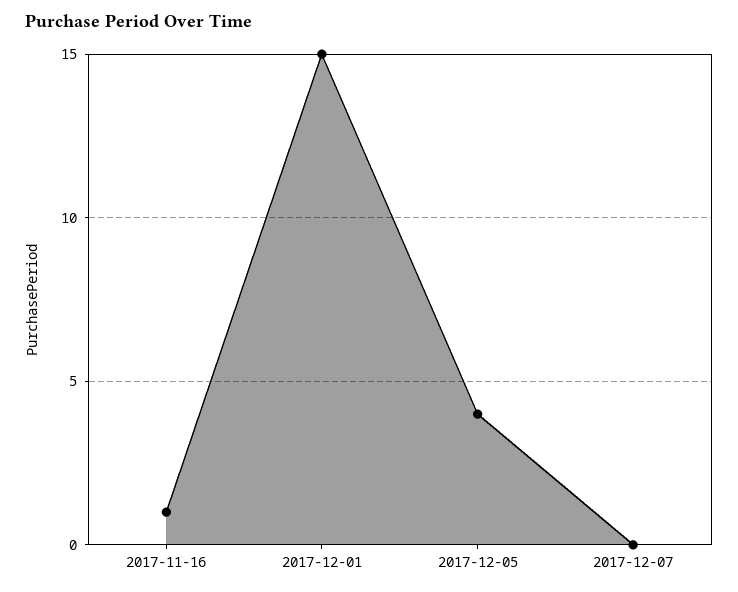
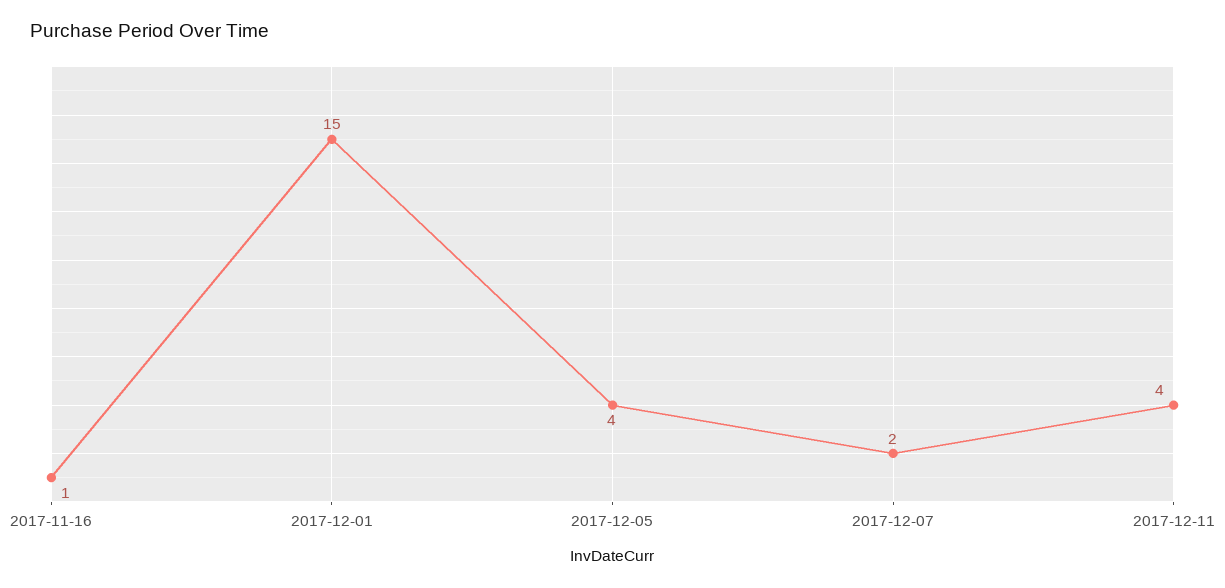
2017-12-07: 0 -> 2
2017-12-11: none -> 4

